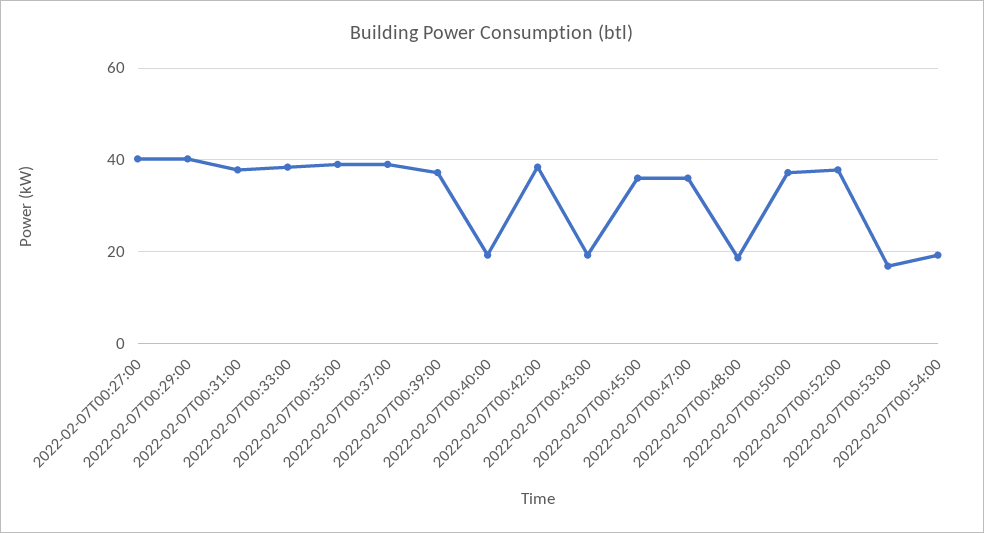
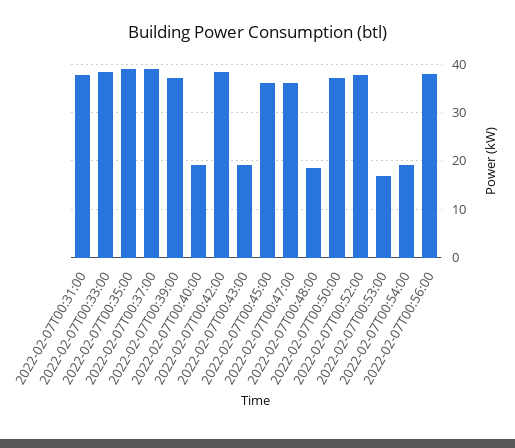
2022-02-07T00:27:00: 40 -> none
2022-02-07T00:29:00: 40 -> none
2022-02-07T00:56:00: none -> 38

